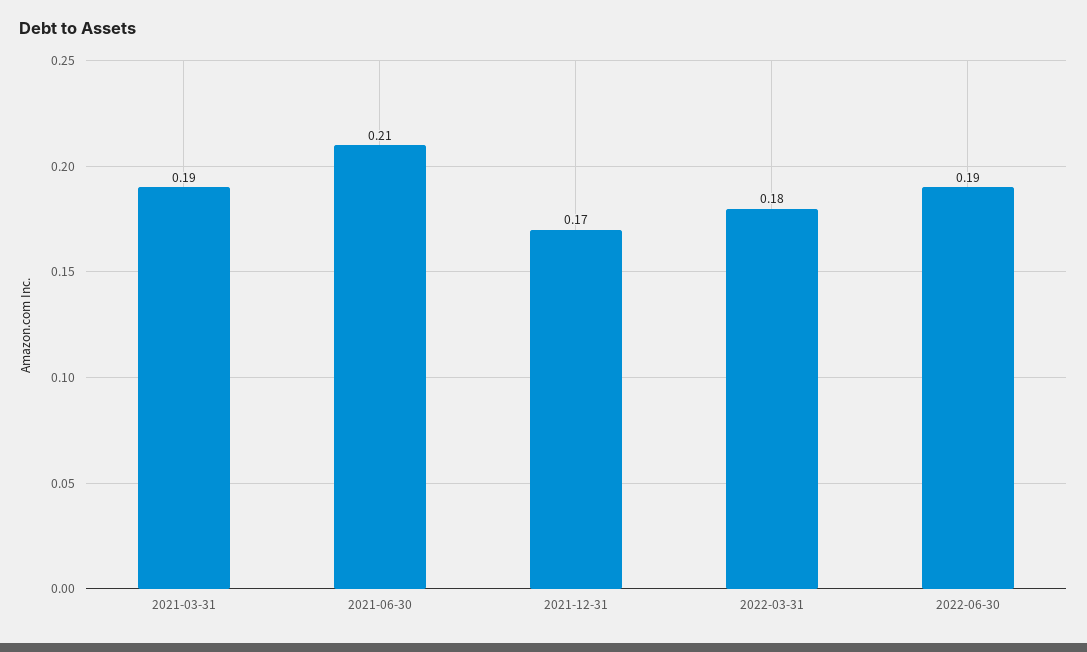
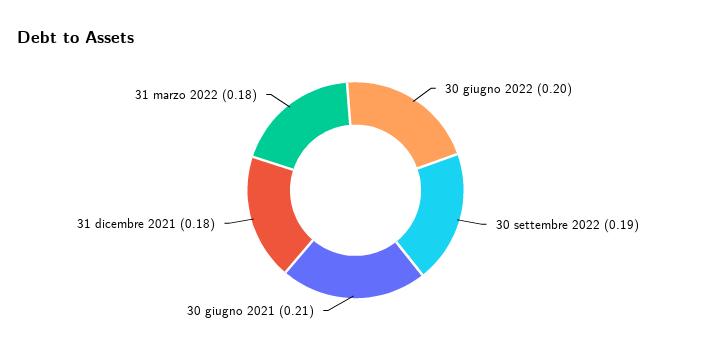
2021-03-31: 0.19 -> none
2021-12-31: 0.17 -> 0.18
2022-06-30: 0.19 -> 0.2
30 settembre 2022: none -> 0.19

